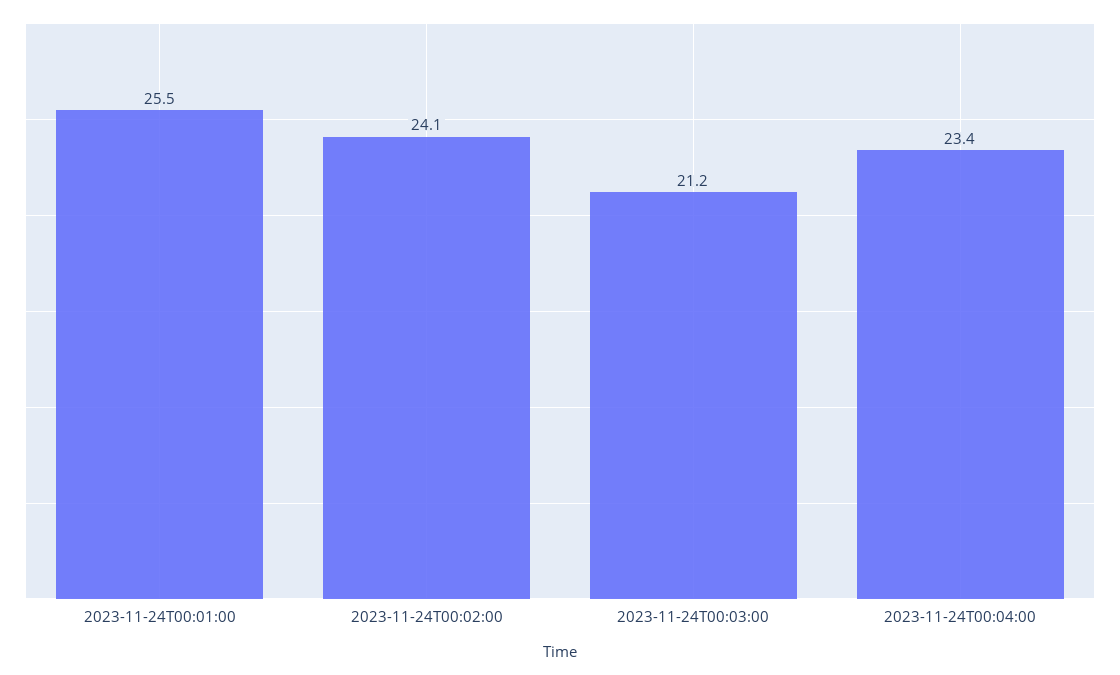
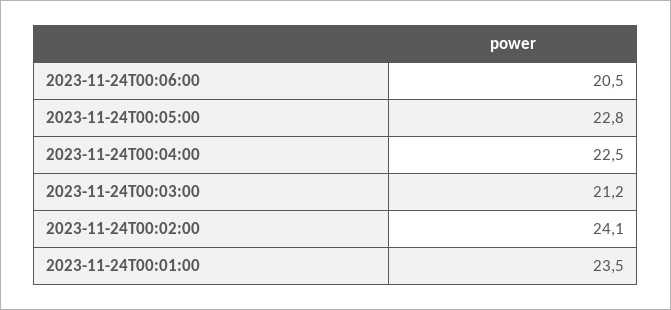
2023-11-24T00:01:00: 25.5 -> 23.5
2023-11-24T00:04:00: 23.4 -> 22.5
2023-11-24T00:06:00: none -> 20.5
2023-11-24T00:05:00: none -> 22.8

